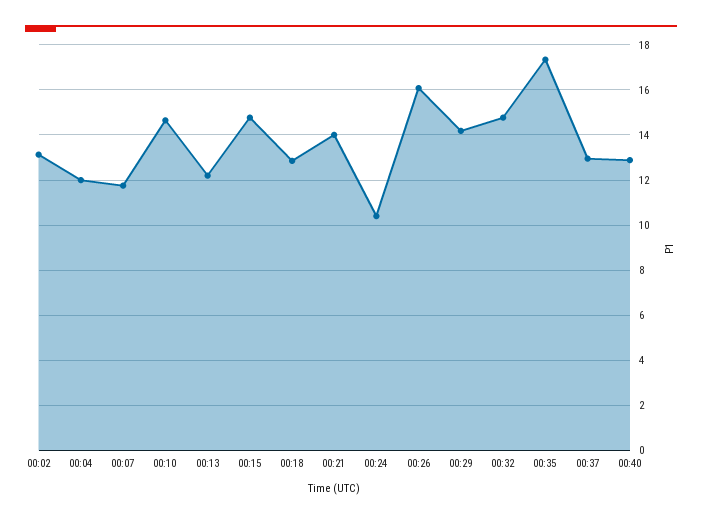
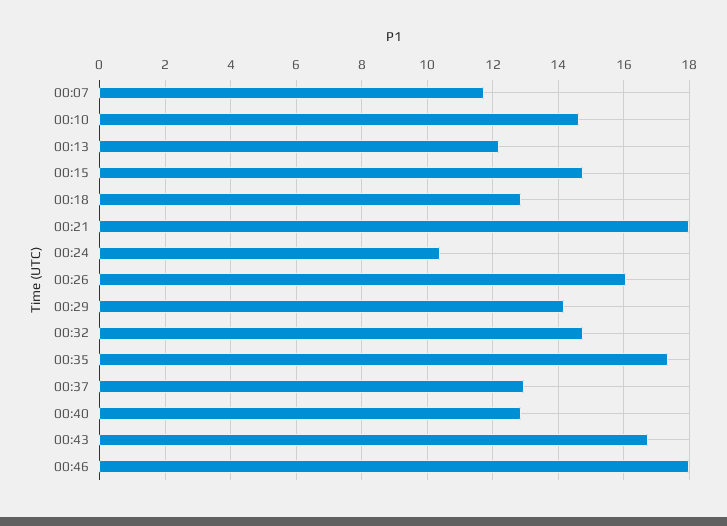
00:02: 13 -> none
00:04: 12 -> none
00:21: 14 -> 18
00:43: none -> 16.8
00:46: none -> 18

